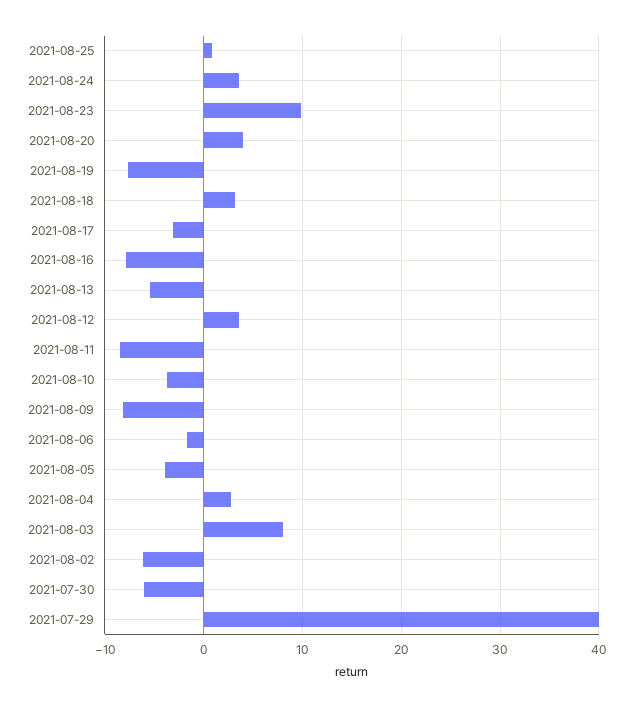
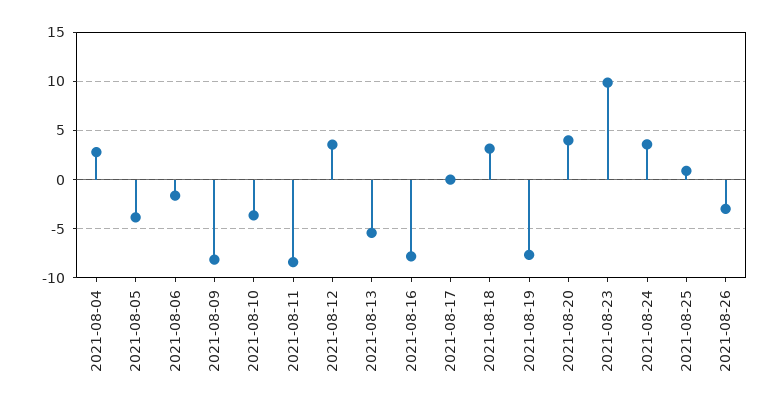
2021-08-17: -3 -> 0
2021-08-03: 8 -> none
2021-08-02: -6 -> none
2021-07-30: -6 -> none
2021-07-29: 40 -> none
2021-08-26: none -> -3

